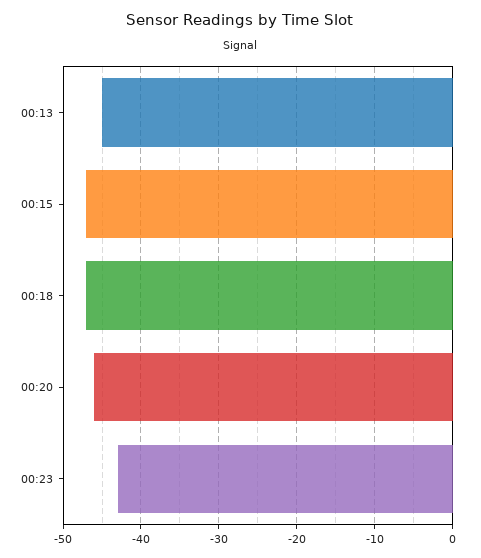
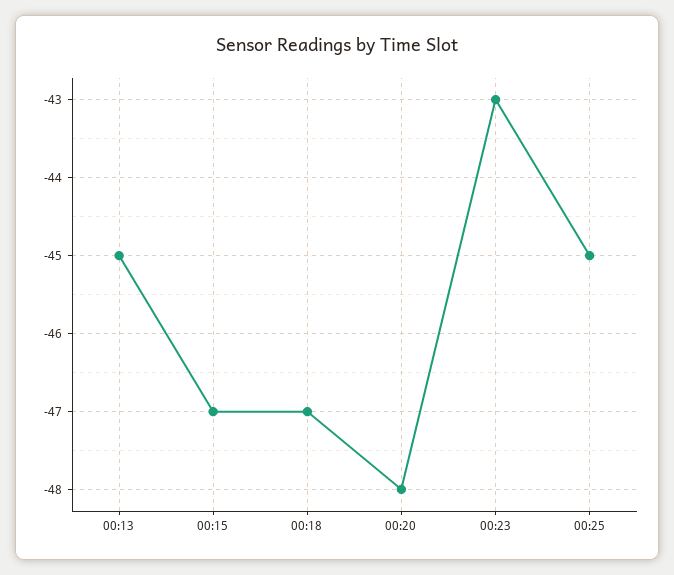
00:20: -46 -> -48
00:25: none -> -45

